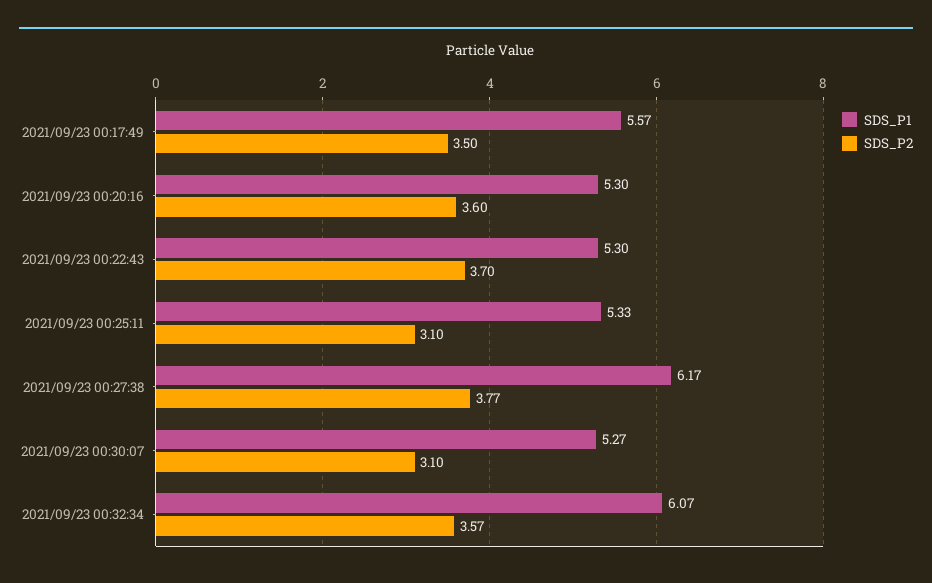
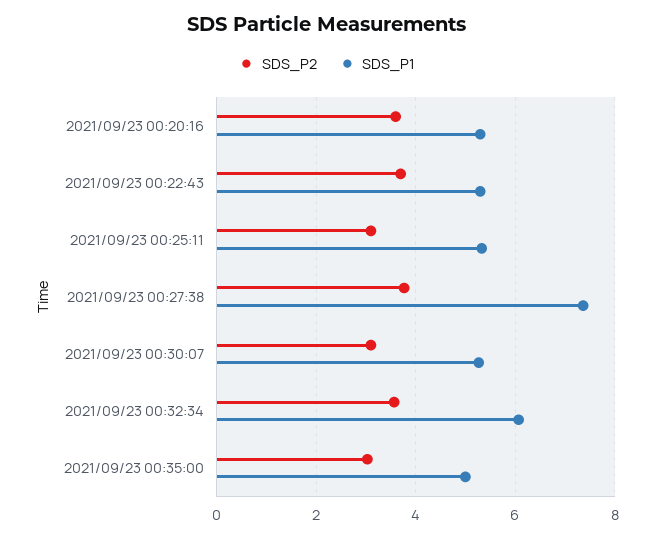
SDS_P1, 2021/09/23 00:17:49: 5.57 -> none
SDS_P2, 2021/09/23 00:17:49: 3.5 -> none
SDS_P1, 2021/09/23 00:27:38: 6.17 -> 7.4
SDS_P2, 2021/09/23 00:35:00: none -> 3
SDS_P1, 2021/09/23 00:35:00: none -> 5

